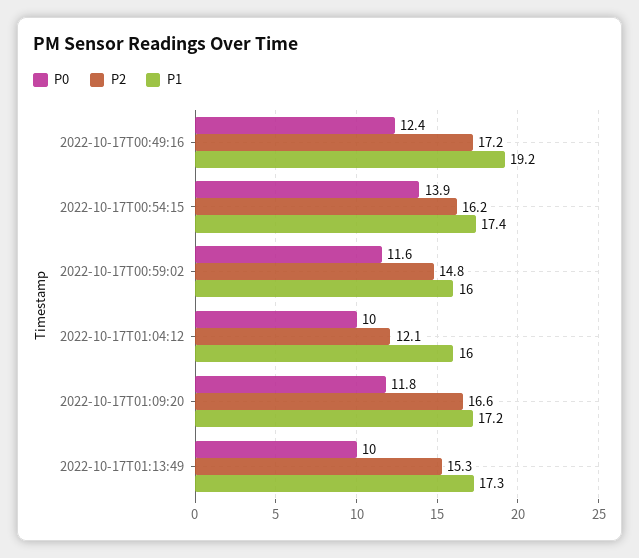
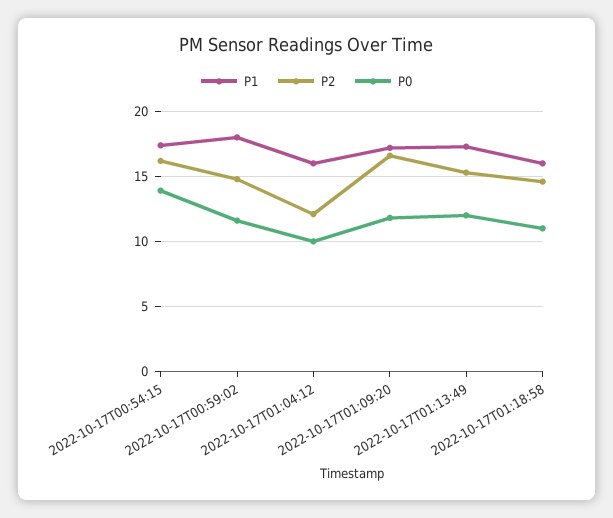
P0, 2022-10-17T00:49:16: 12.4 -> none
P2, 2022-10-17T00:49:16: 17.2 -> none
P1, 2022-10-17T00:49:16: 19.2 -> none
P1, 2022-10-17T00:59:02: 16 -> 18
P0, 2022-10-17T01:13:49: 10 -> 12
P1, 2022-10-17T01:18:58: none -> 16
P2, 2022-10-17T01:18:58: none -> 14.5
P0, 2022-10-17T01:18:58: none -> 11

